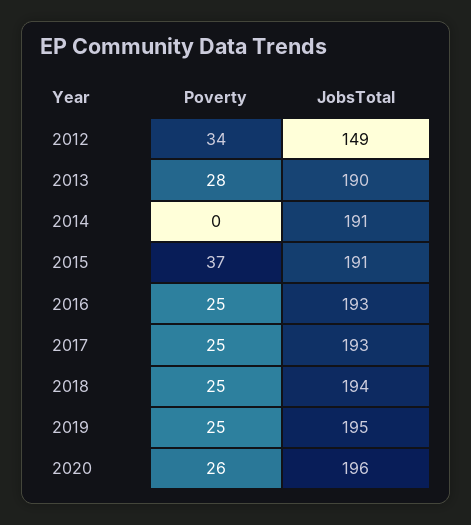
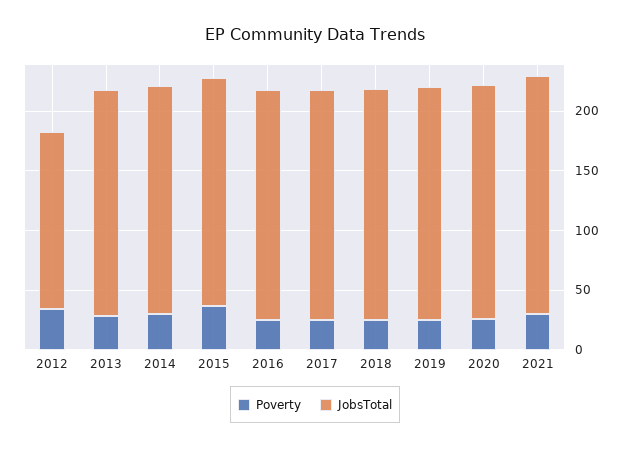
Poverty, 2014: 0 -> 30
Poverty, 2021: none -> 30
JobsTotal, 2021: none -> 200

